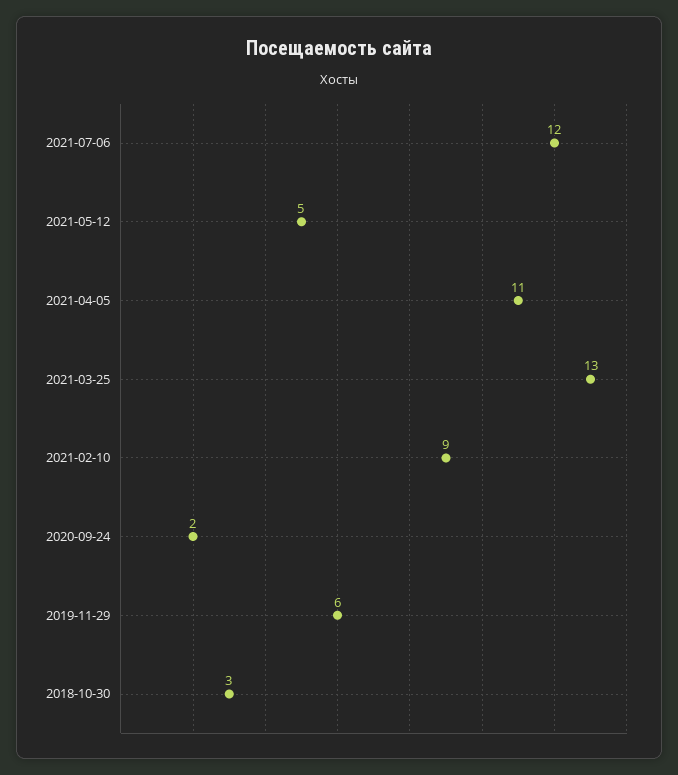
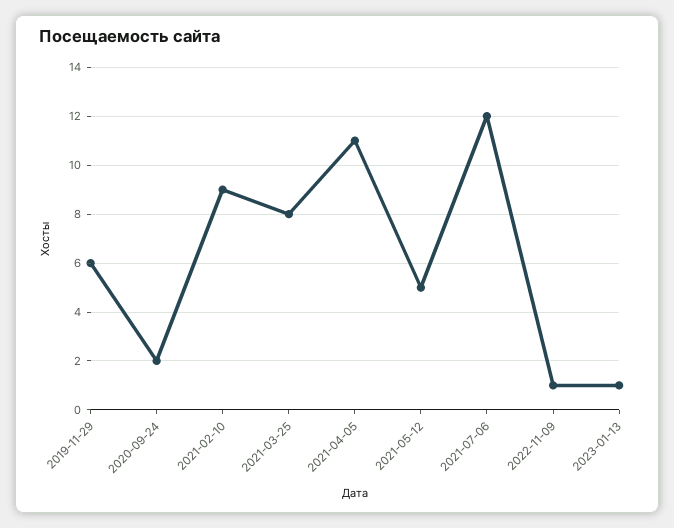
2021-03-25: 13 -> 8
2018-10-30: 3 -> none
2022-11-09: none -> 1
2023-01-13: none -> 1

